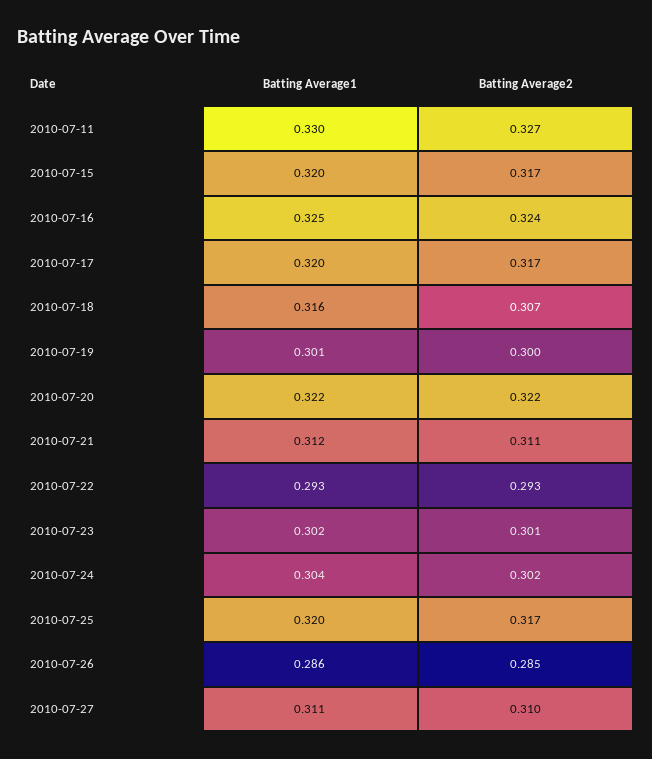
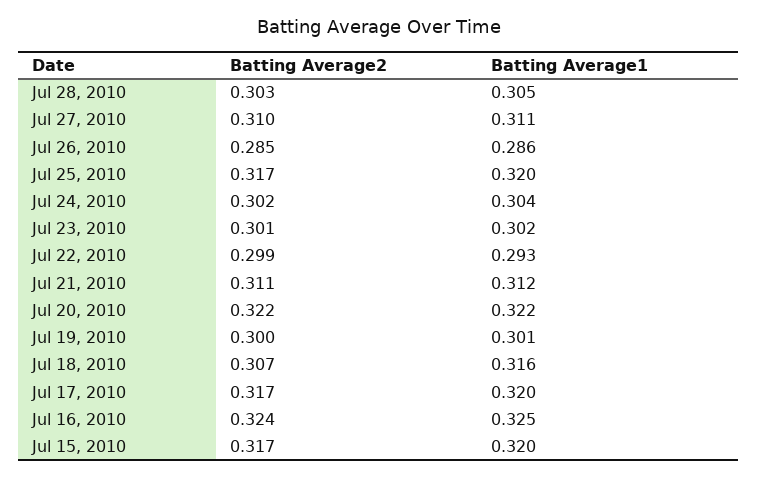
Batting Average1, 2010-07-11: 0.33 -> none
Batting Average2, 2010-07-11: 0.327 -> none
Batting Average2, 2010-07-22: 0.293 -> 0.299
Batting Average2, Jul 28, 2010: none -> 0.303
Batting Average1, Jul 28, 2010: none -> 0.305

